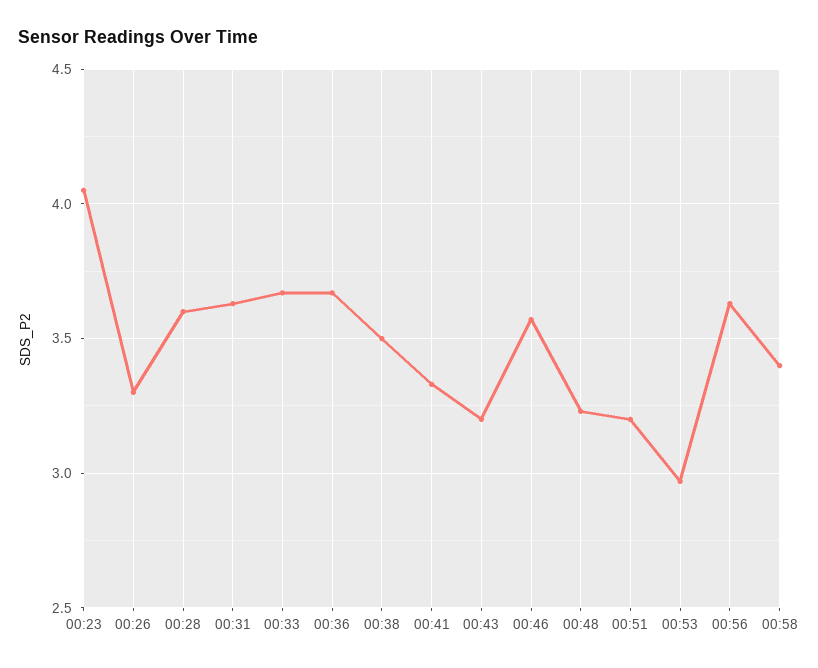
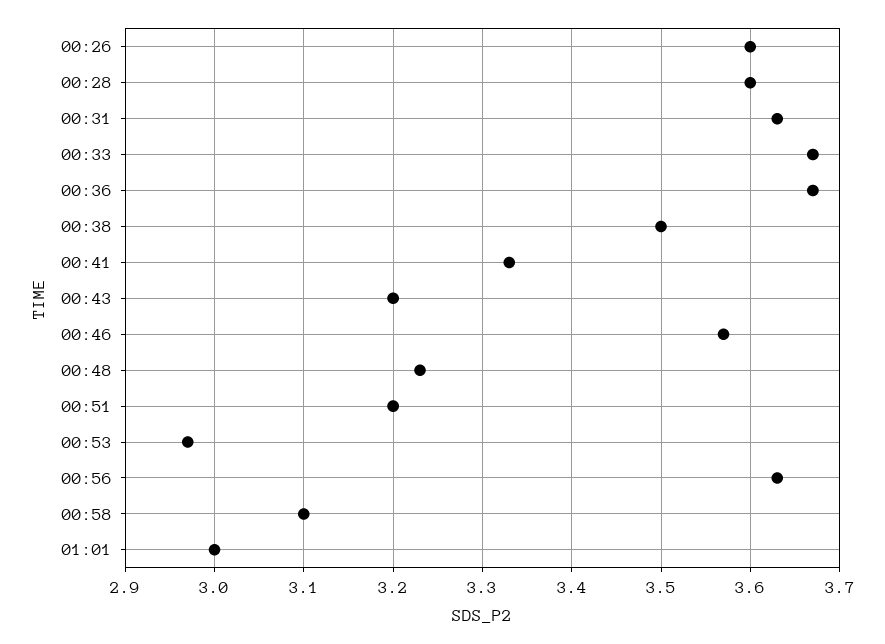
00:23: 4.05 -> none
00:26: 3.3 -> 3.6
00:58: 3.4 -> 3.1
01:01: none -> 3

